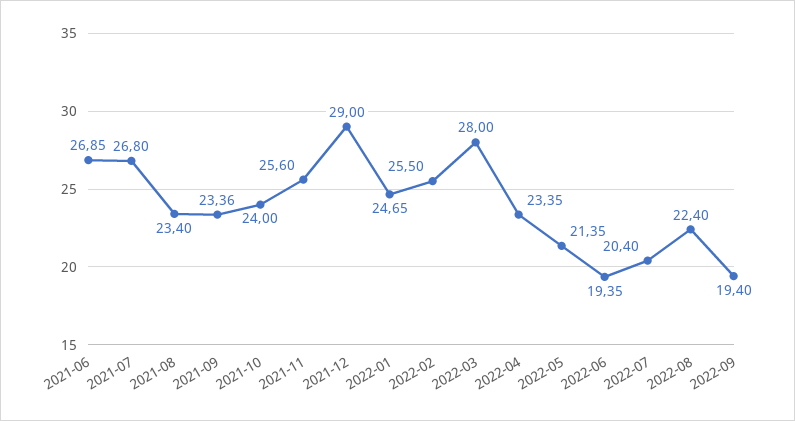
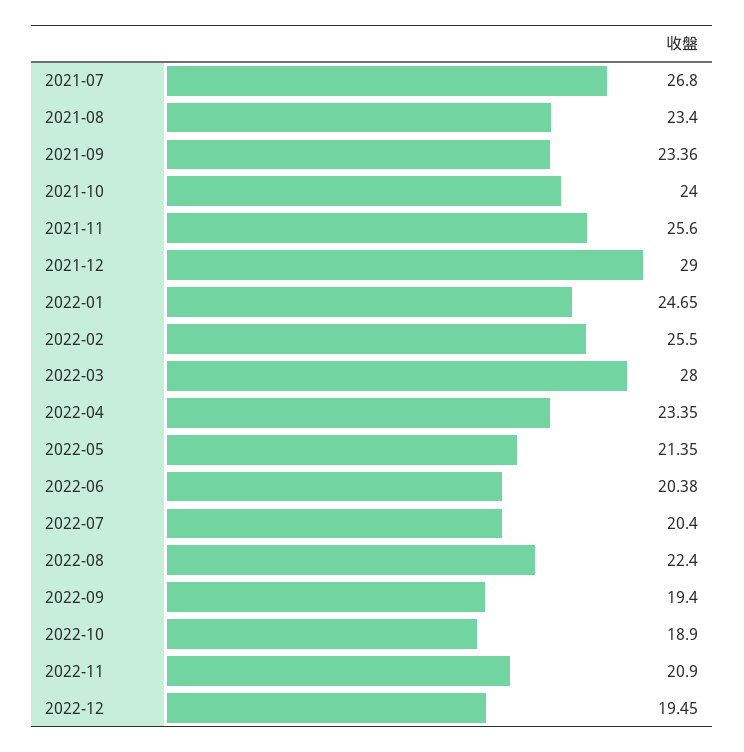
2021-06: 26.85 -> none
2022-06: 19.35 -> 20.38
2022-10: none -> 18.9
2022-11: none -> 20.9
2022-12: none -> 19.45

